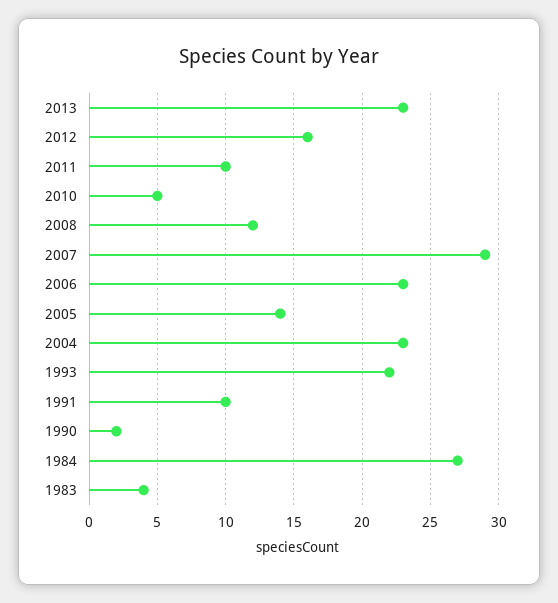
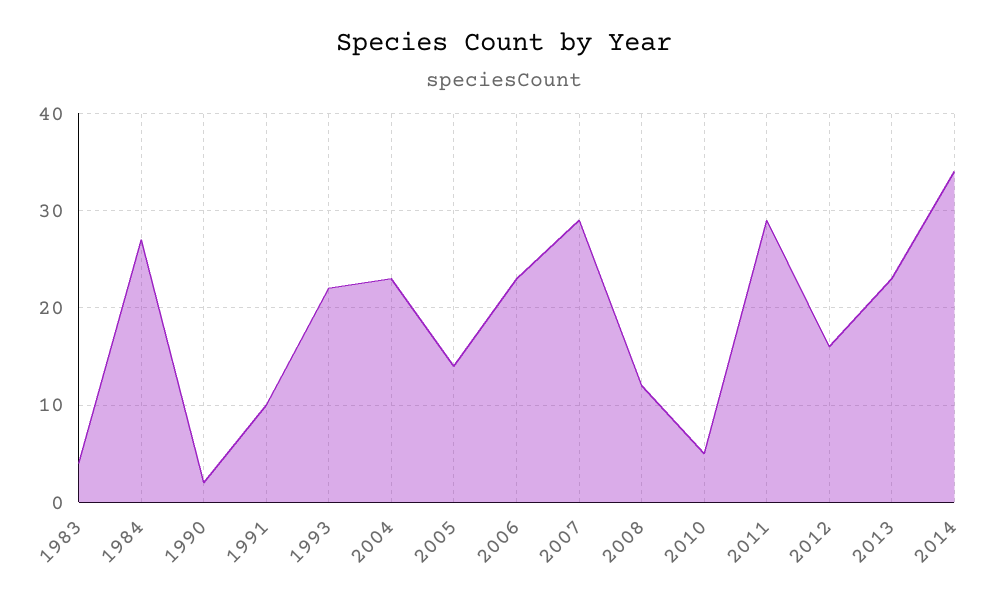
2011: 10 -> 29
2014: none -> 34

